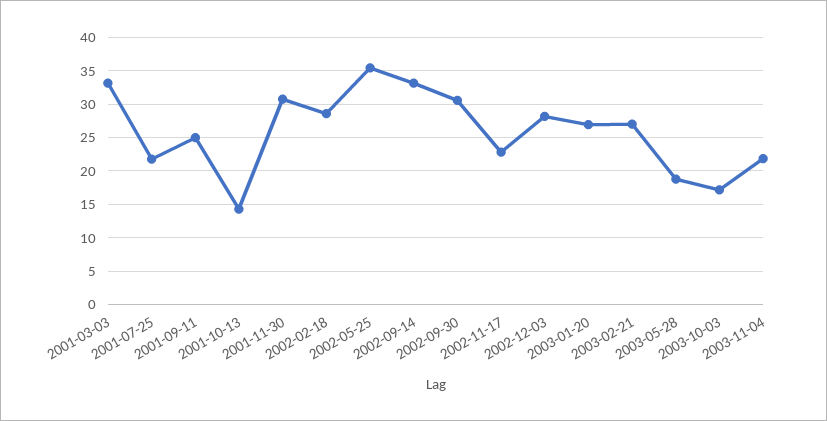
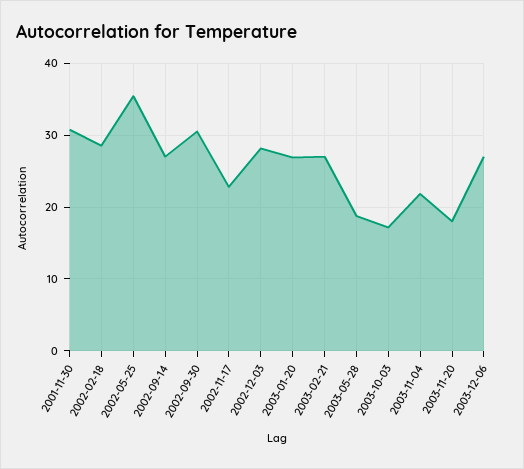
2001-03-03: 33 -> none
2001-07-25: 22 -> none
2001-09-11: 25 -> none
2001-10-13: 14 -> none
2002-09-14: 33 -> 27
2003-11-20: none -> 18
2003-12-06: none -> 27

